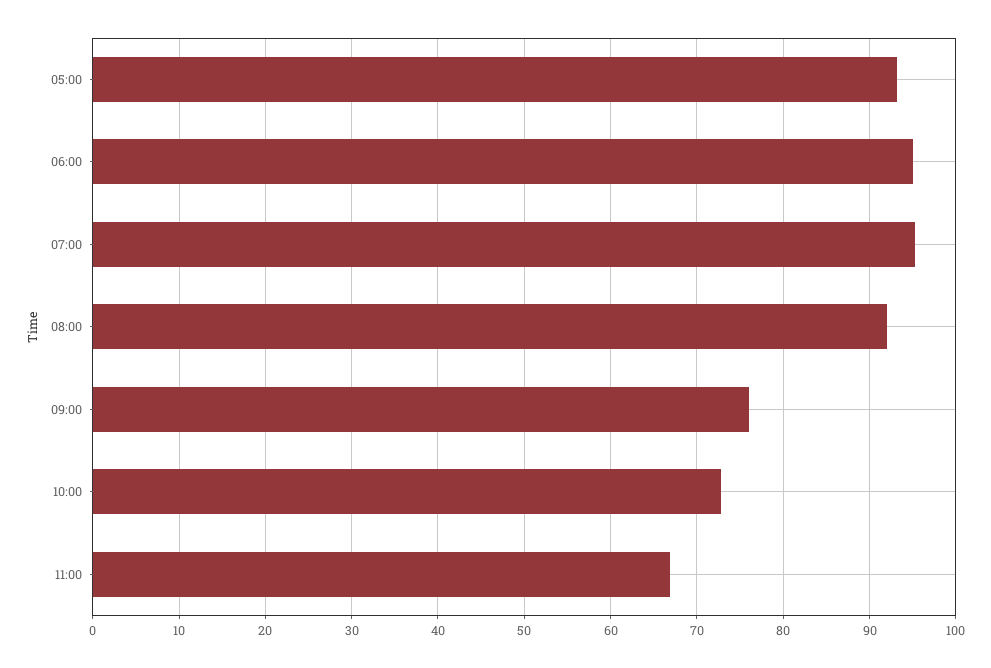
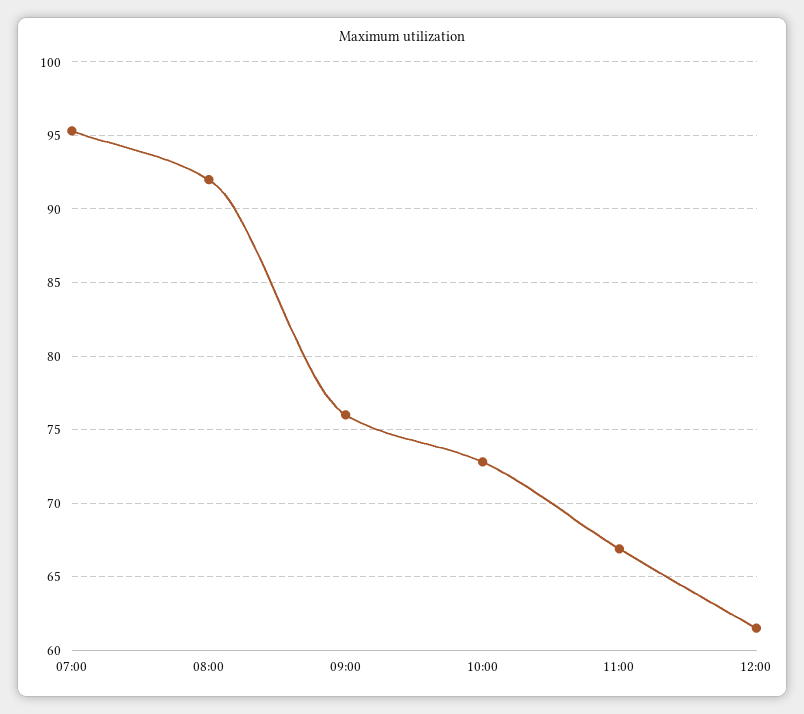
05:00: 93 -> none
06:00: 95 -> none
12:00: none -> 61.5

